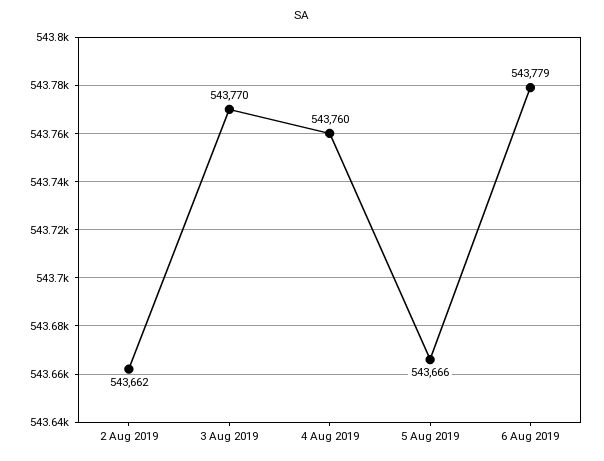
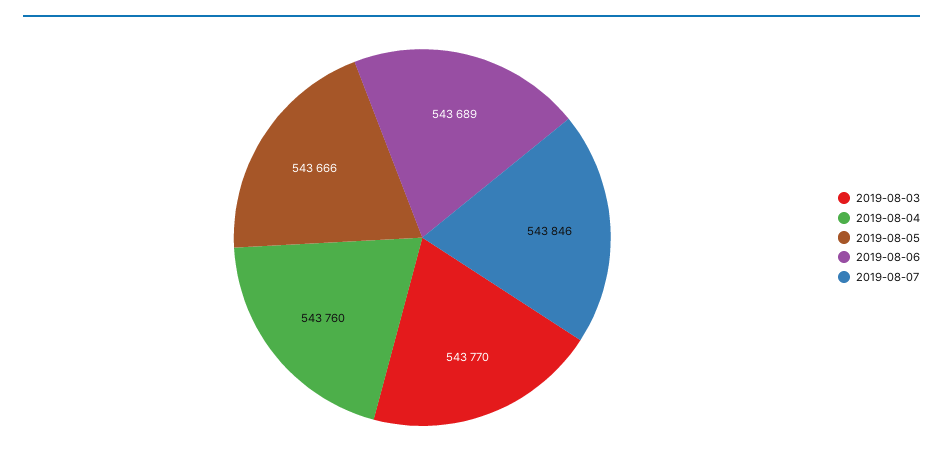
2 Aug 2019: 543662 -> none
6 Aug 2019: 543779 -> 543689
2019-08-07: none -> 543846

